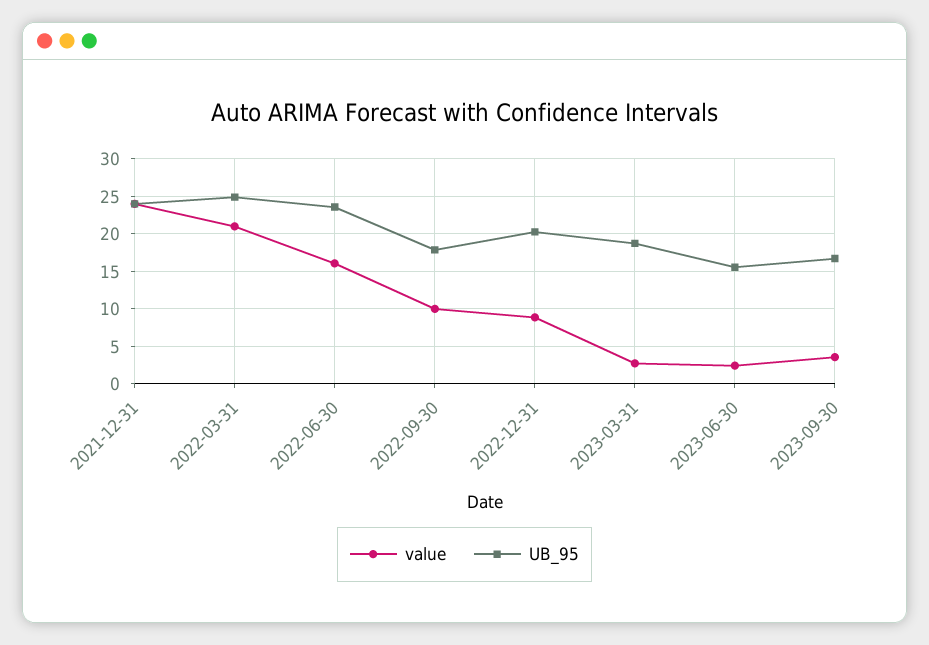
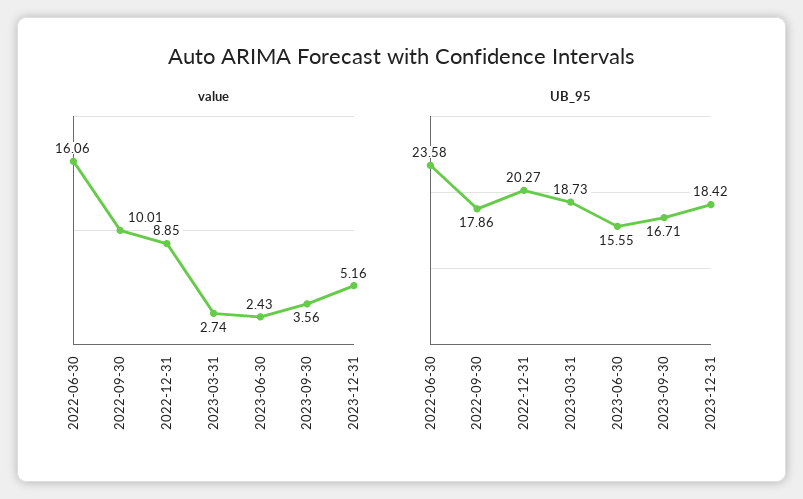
value, 2021-12-31: 24 -> none
UB_95, 2021-12-31: 24 -> none
value, 2022-03-31: 21 -> none
UB_95, 2022-03-31: 25 -> none
value, 2023-12-31: none -> 5.16
UB_95, 2023-12-31: none -> 18.42

